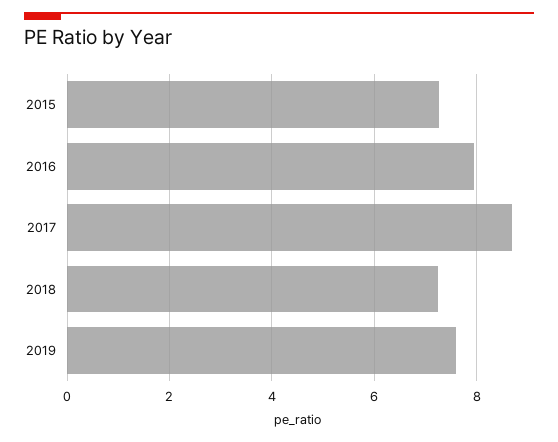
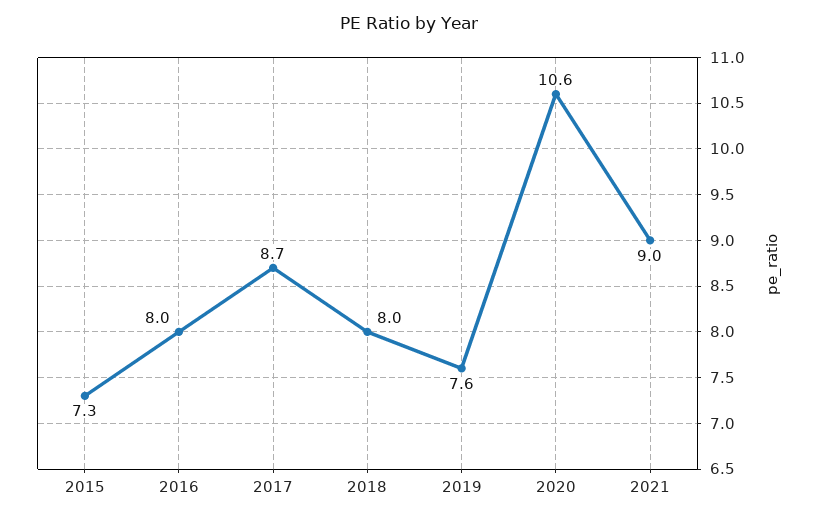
2018: 7.2 -> 8
2020: none -> 10.6
2021: none -> 9

